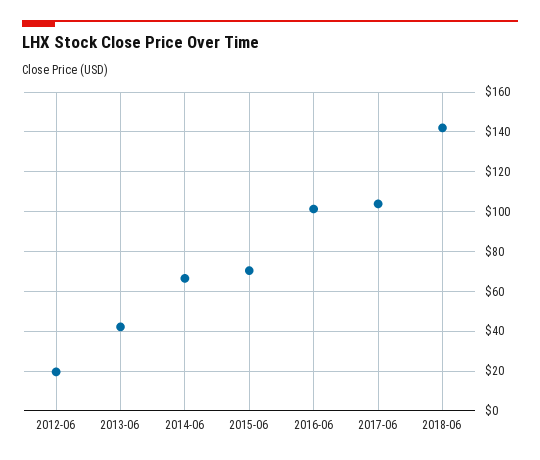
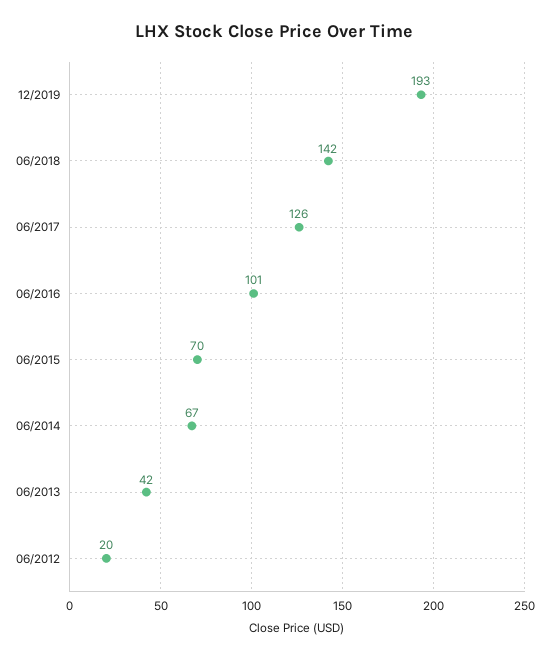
2017-06: 105 -> 126
12/2019: none -> 193

